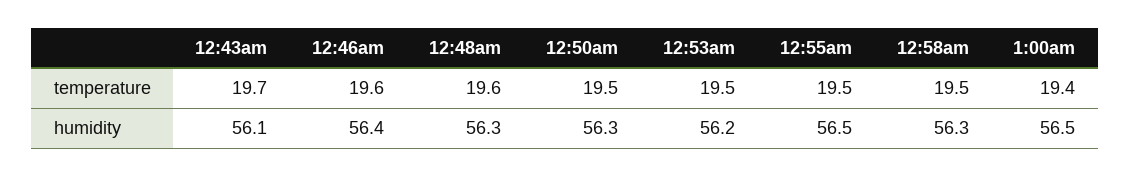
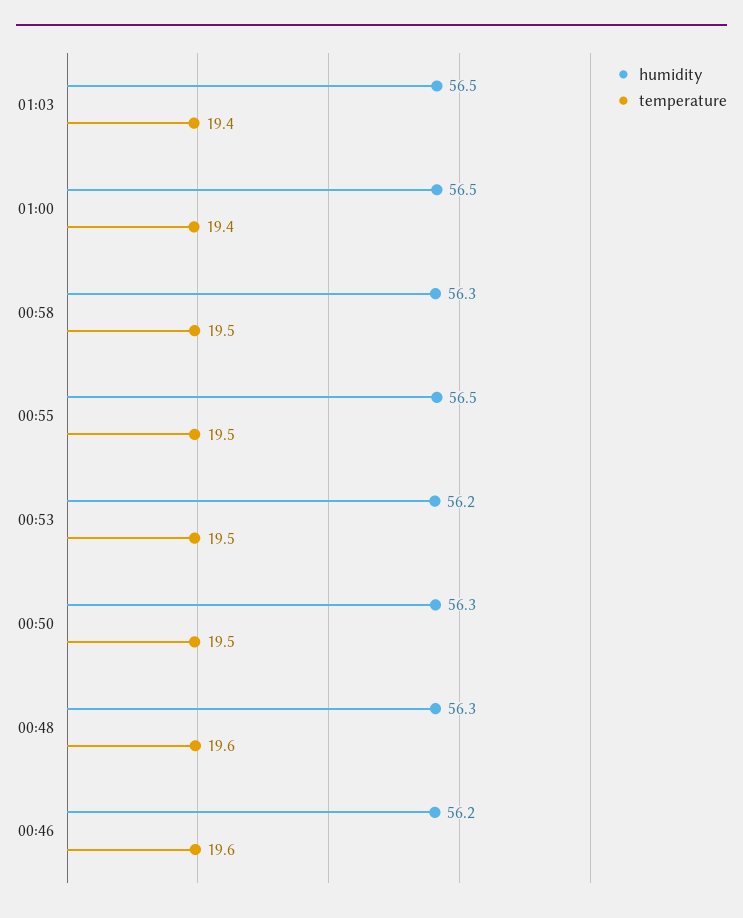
temperature, 12:43am: 19.7 -> none
humidity, 12:43am: 56.1 -> none
humidity, 12:46am: 56.4 -> 56.2
humidity, 01:03: none -> 56.5
temperature, 01:03: none -> 19.4

